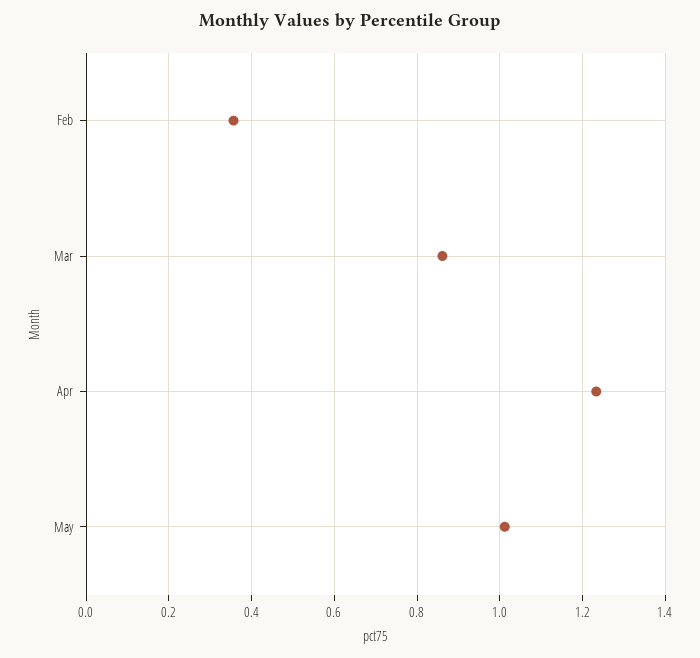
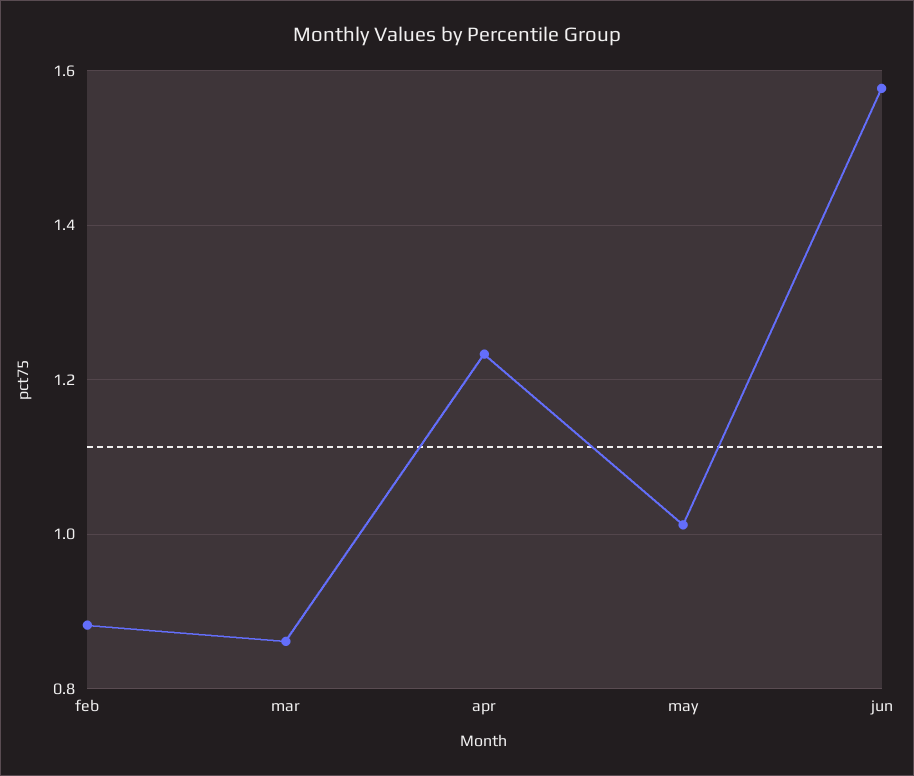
Feb: 0.36 -> 0.88
jun: none -> 1.58

